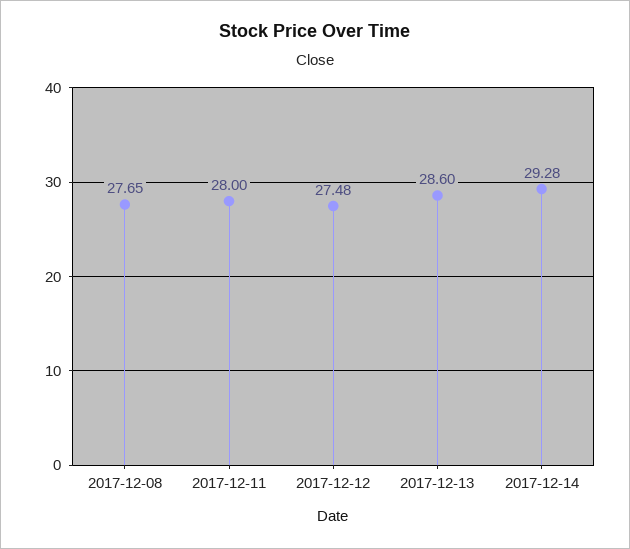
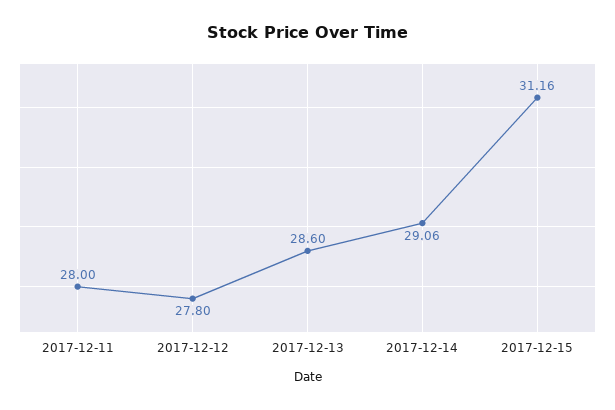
2017-12-08: 27.65 -> none
2017-12-12: 27.48 -> 27.8
2017-12-14: 29.28 -> 29.06
2017-12-15: none -> 31.16

